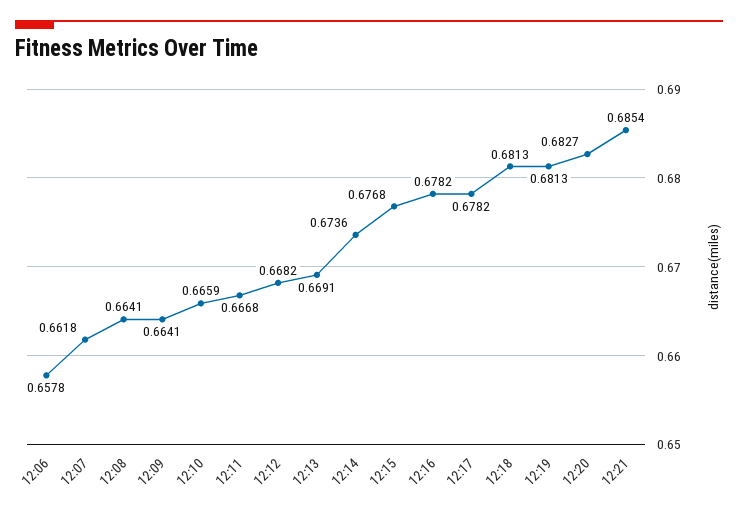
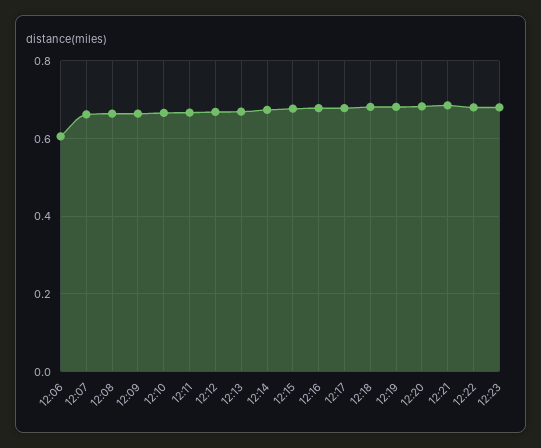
12:06: 0.6578 -> 0.6
12:22: none -> 0.68
12:23: none -> 0.68

